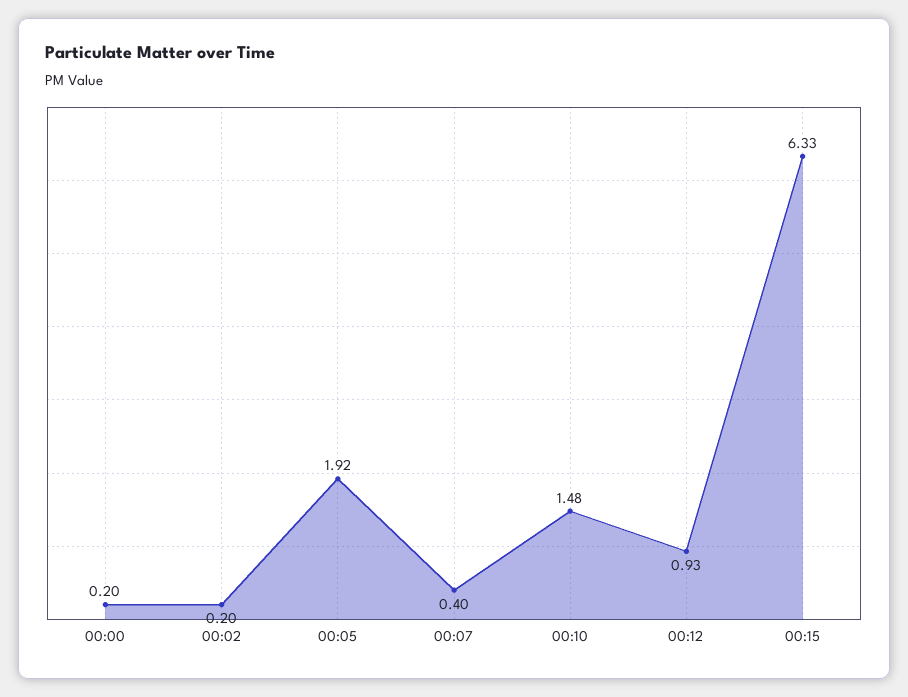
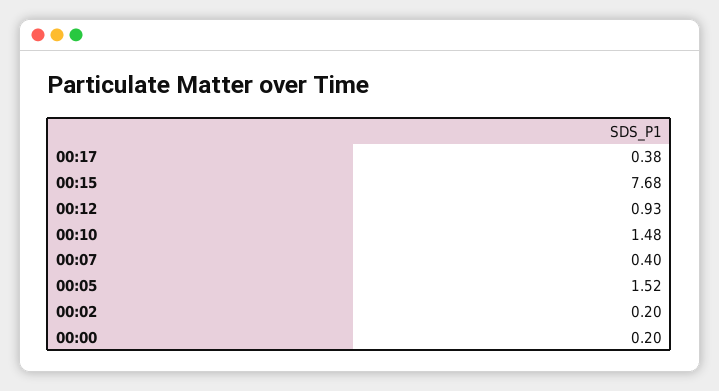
00:05: 1.92 -> 1.52
00:15: 6.33 -> 7.68
00:17: none -> 0.38

